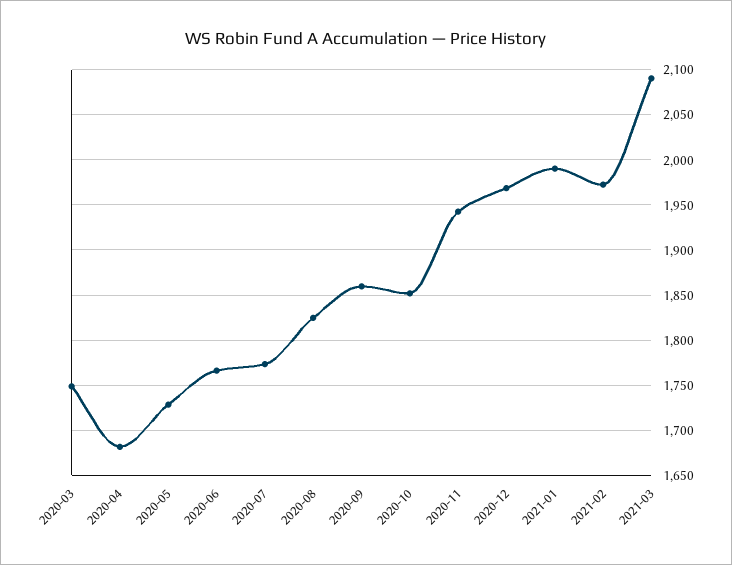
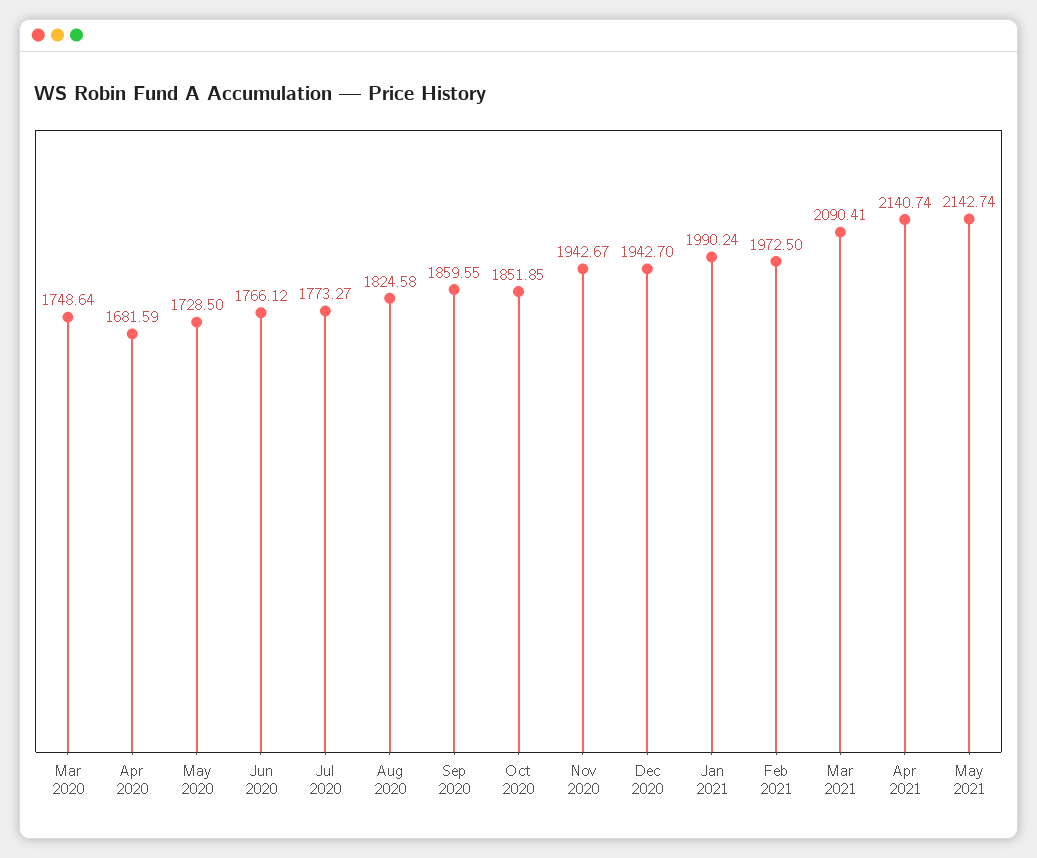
2020-12: 1970 -> 1942.7
Apr 2021: none -> 2140.74
May 2021: none -> 2142.74

